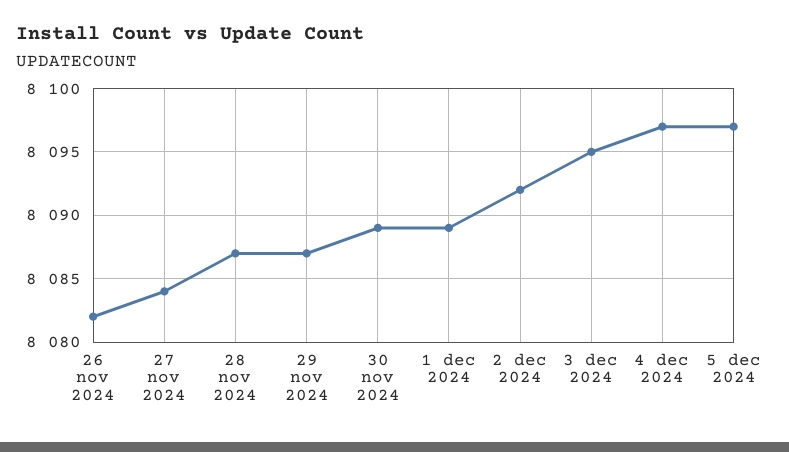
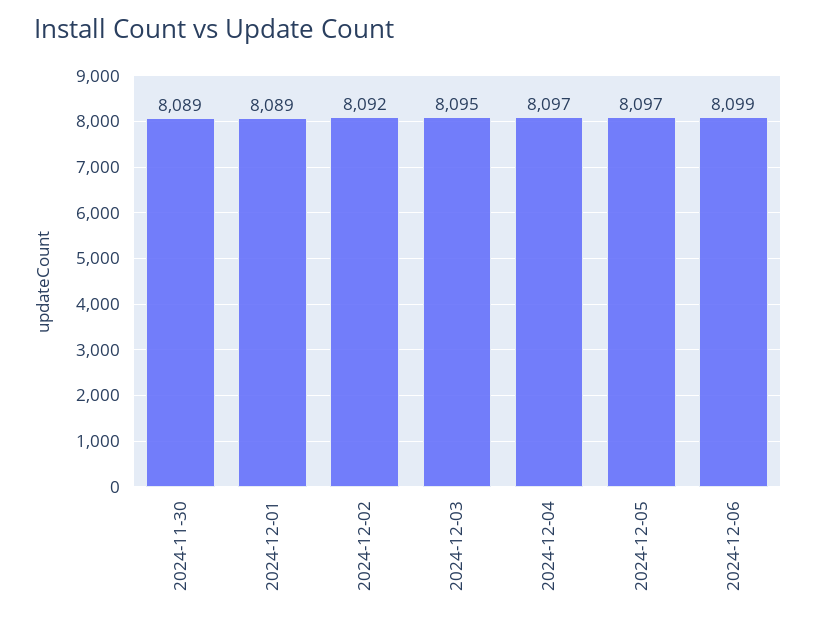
26 nov 2024: 8082 -> none
27 nov 2024: 8084 -> none
28 nov 2024: 8087 -> none
29 nov 2024: 8087 -> none
2024-12-06: none -> 8099

